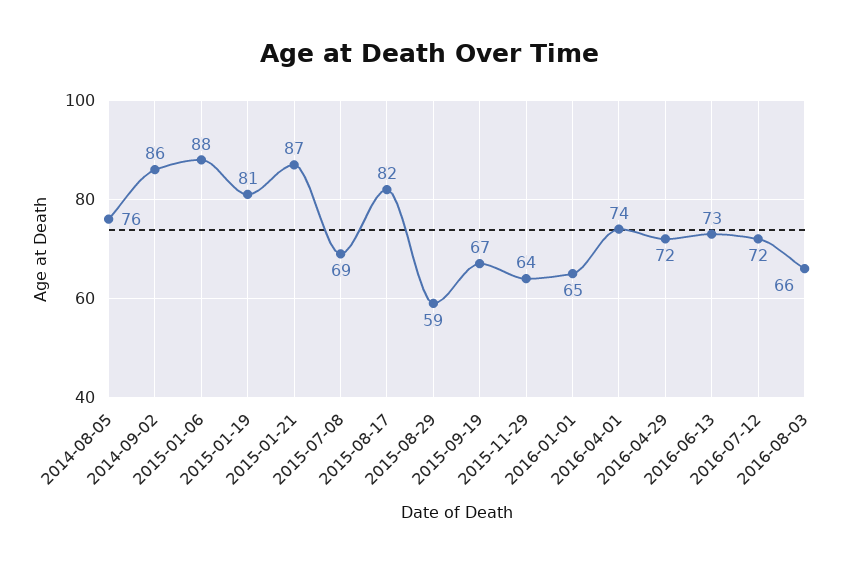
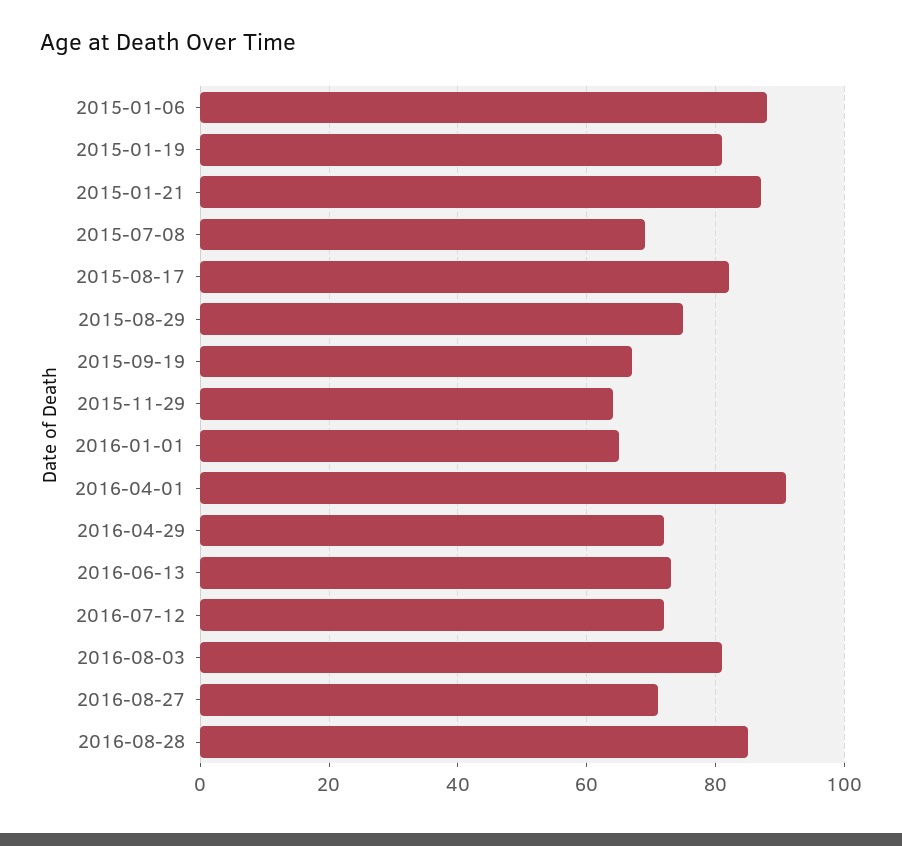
2014-08-05: 76 -> none
2014-09-02: 86 -> none
2015-08-29: 59 -> 75
2016-04-01: 74 -> 90
2016-08-03: 66 -> 80
2016-08-27: none -> 70
2016-08-28: none -> 85

